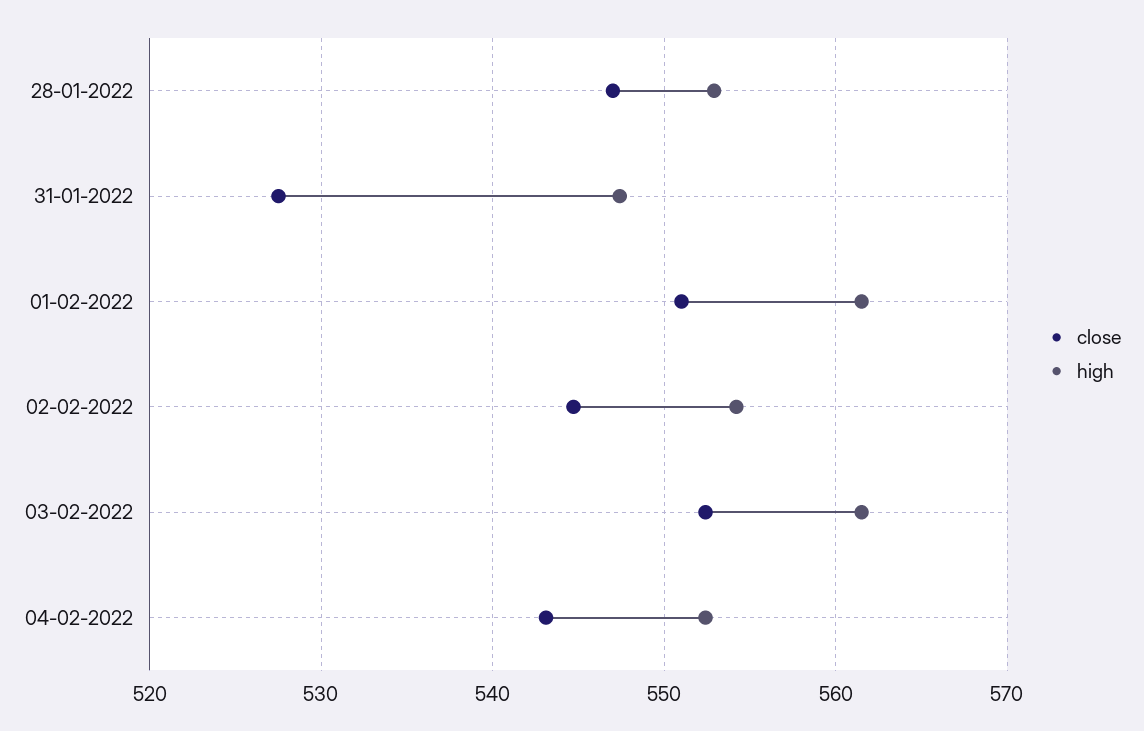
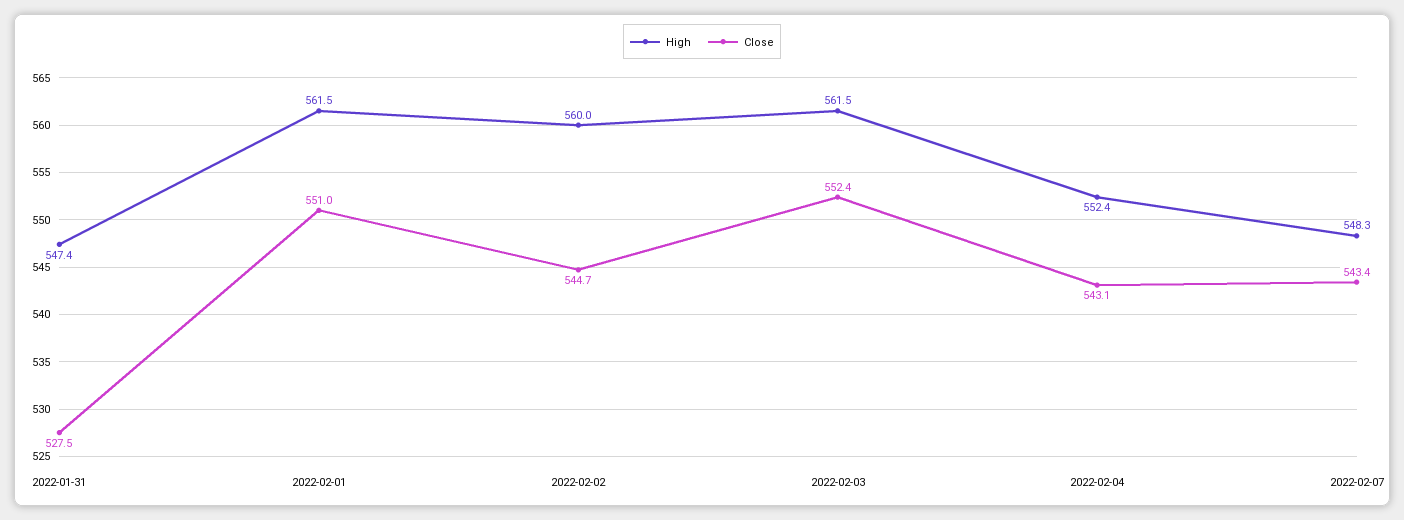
close, 28-01-2022: 547 -> none
high, 28-01-2022: 553 -> none
high, 02-02-2022: 554 -> 560
high, 2022-02-07: none -> 548.3
close, 2022-02-07: none -> 543.4

